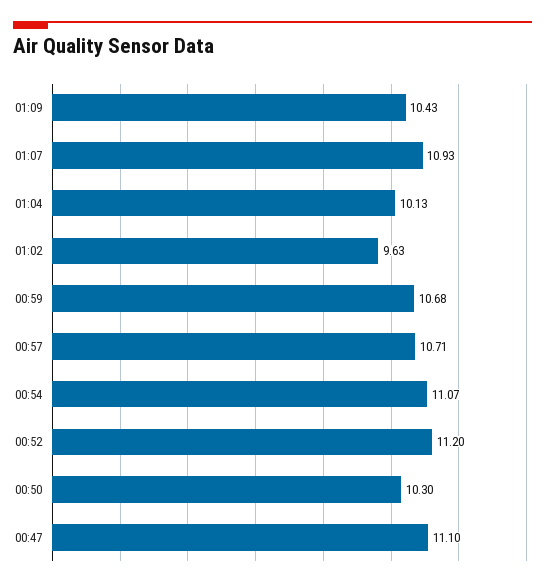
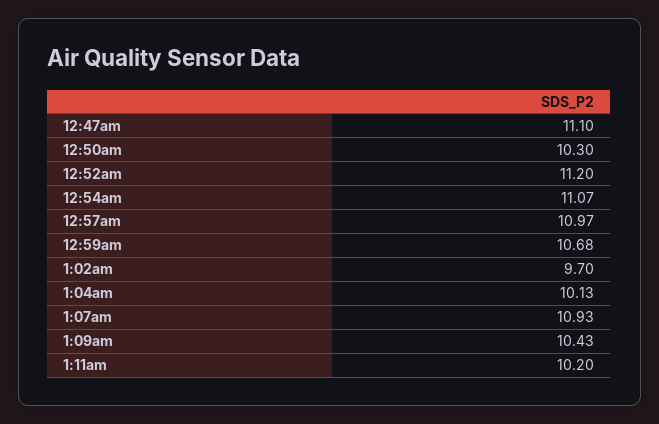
01:02: 9.63 -> 9.7
00:57: 10.71 -> 10.97
1:11am: none -> 10.2

